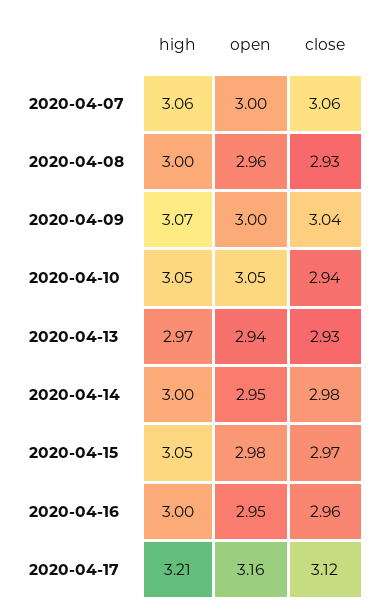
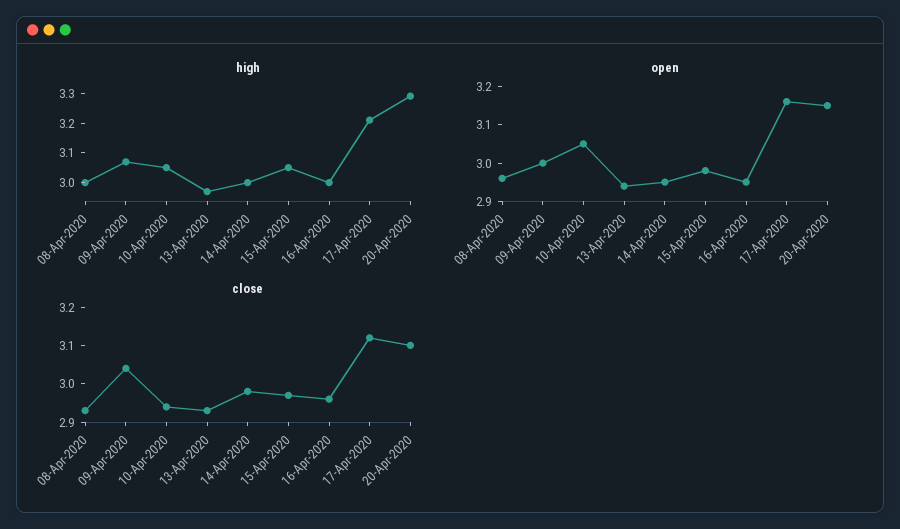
high, 2020-04-07: 3.06 -> none
open, 2020-04-07: 3 -> none
close, 2020-04-07: 3.06 -> none
high, 20-Apr-2020: none -> 3.3
open, 20-Apr-2020: none -> 3.15
close, 20-Apr-2020: none -> 3.1

